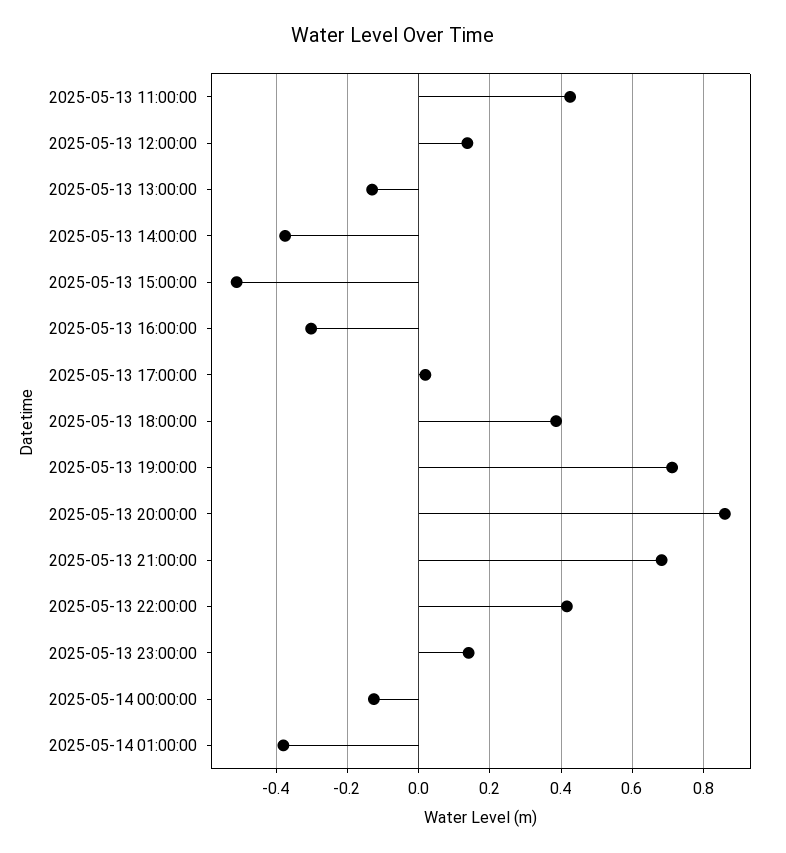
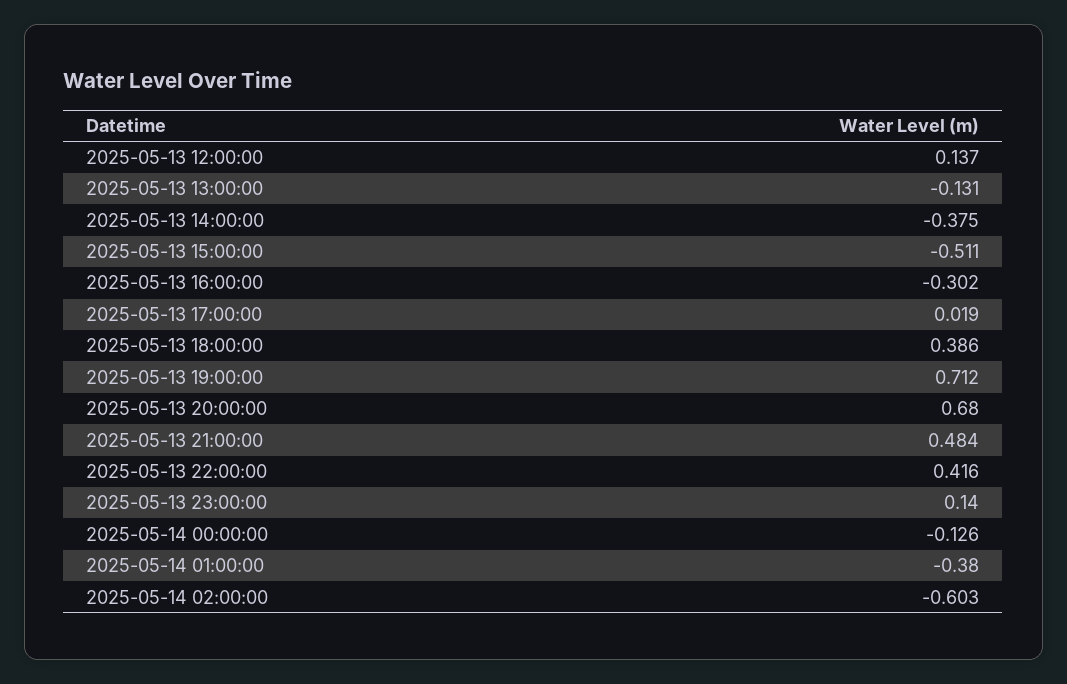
2025-05-13 11:00:00: 0.42 -> none
2025-05-13 20:00:00: 0.86 -> 0.68
2025-05-13 21:00:00: 0.68 -> 0.484
2025-05-14 02:00:00: none -> -0.603

